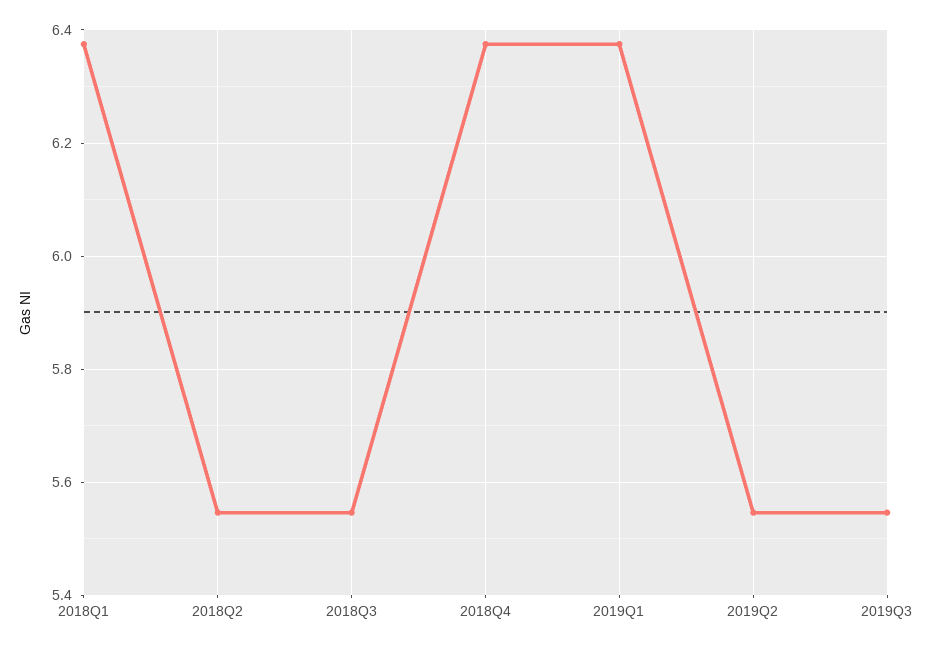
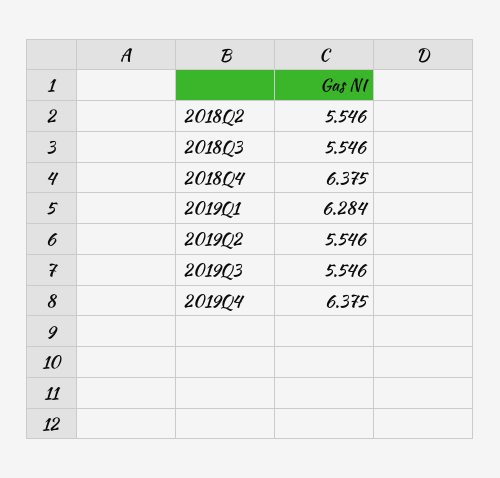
2018Q1: 6.38 -> none
2019Q1: 6.38 -> 6.284
2019Q4: none -> 6.375

